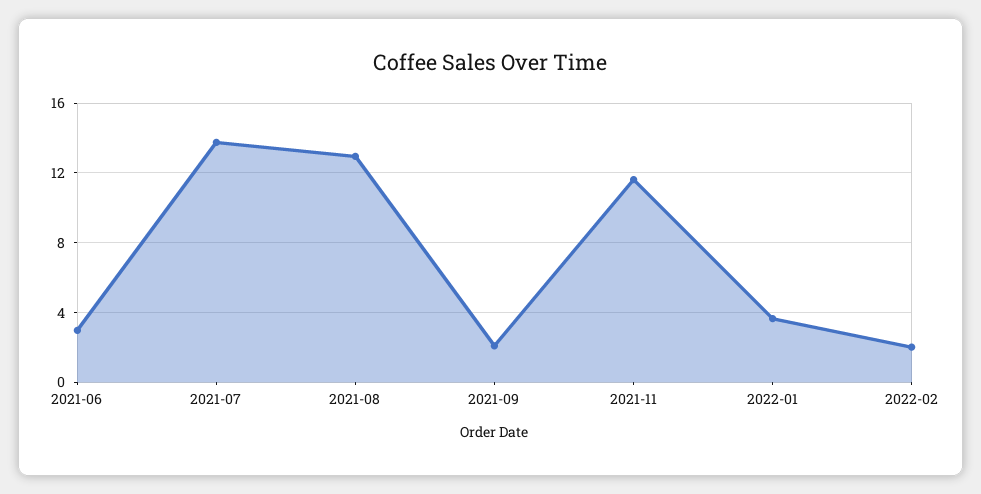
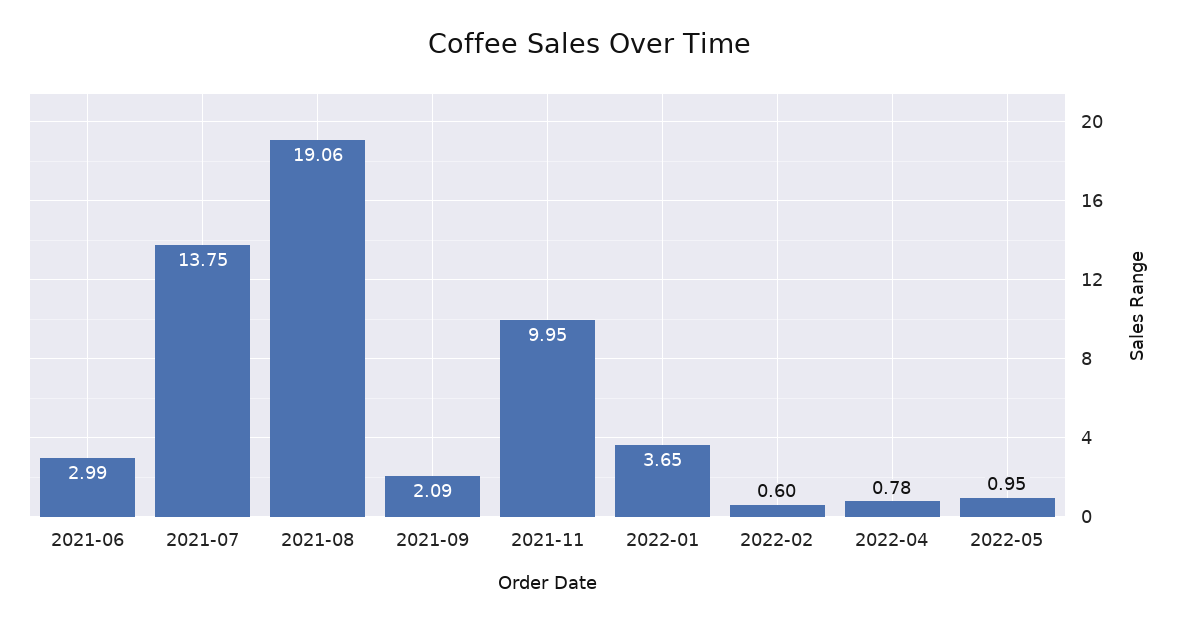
2021-08: 13 -> 19.06
2021-11: 11.5 -> 9.95
2022-02: 2 -> 0.6
2022-04: none -> 0.78
2022-05: none -> 0.95

